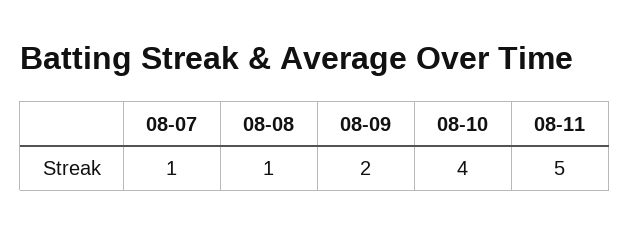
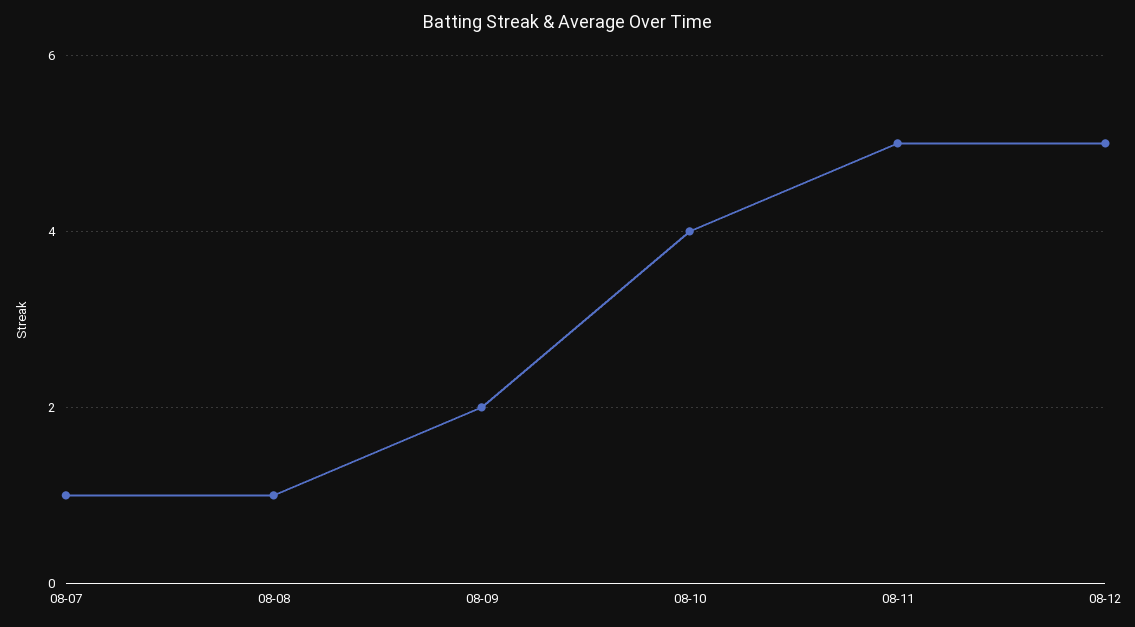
08-12: none -> 5

